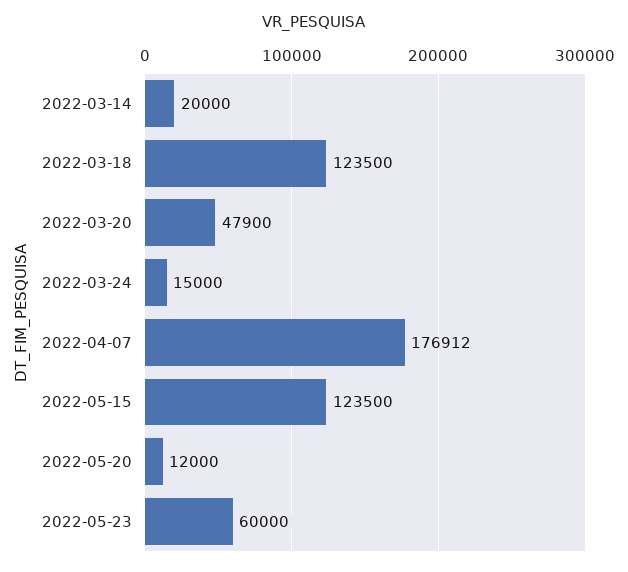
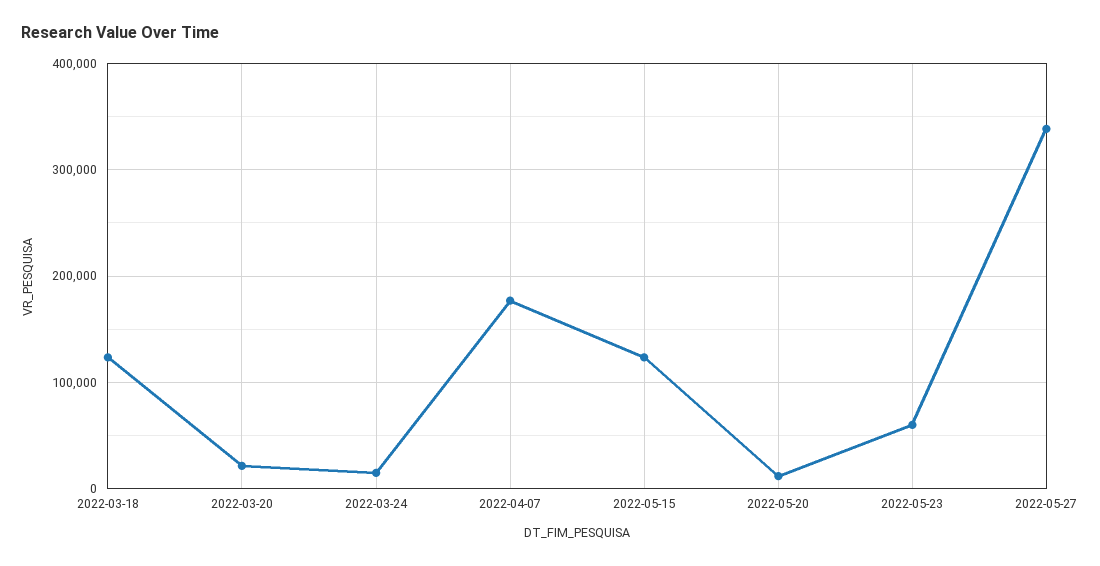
2022-03-14: 20000 -> none
2022-03-20: 47900 -> 20000
2022-05-27: none -> 340000

